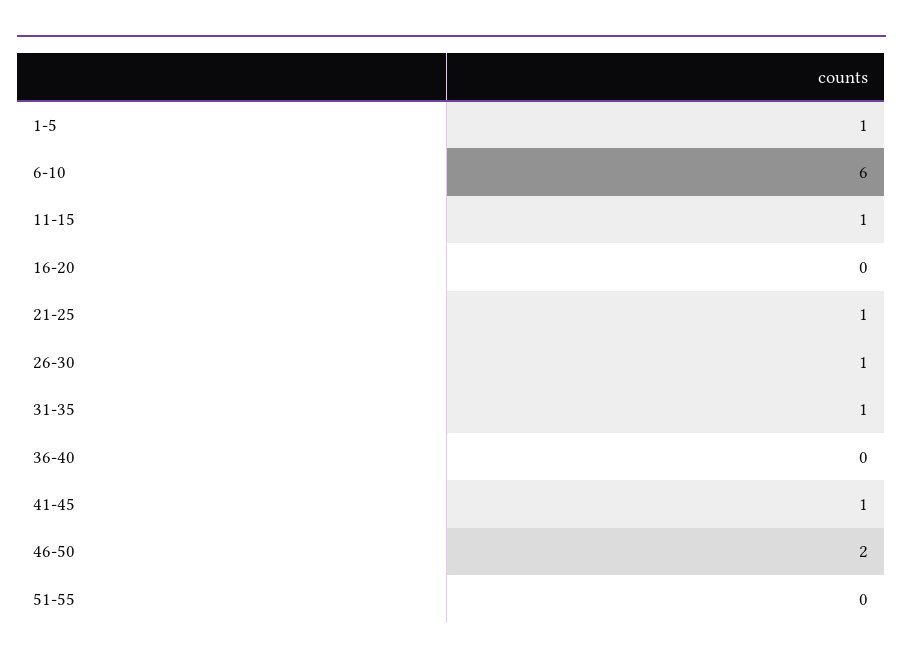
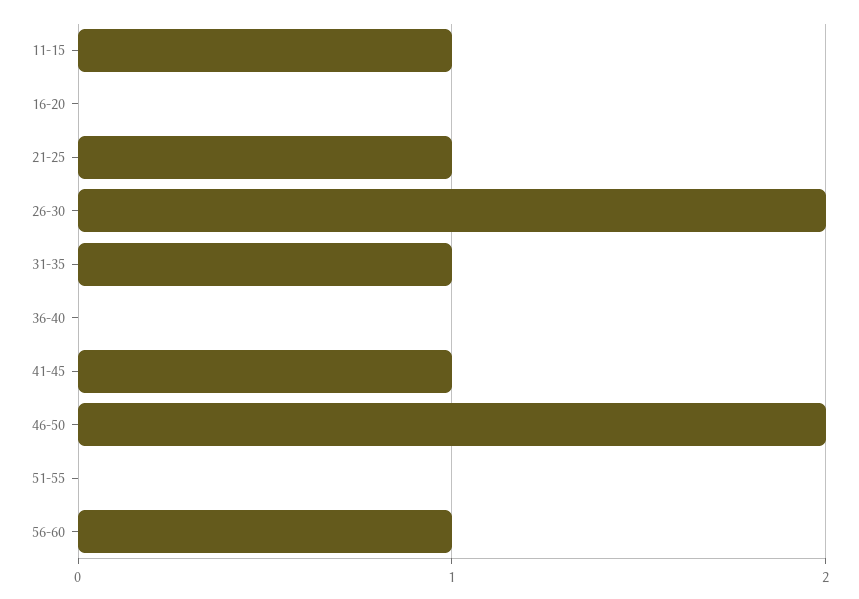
1-5: 1 -> none
6-10: 6 -> none
26-30: 1 -> 2
56-60: none -> 1

